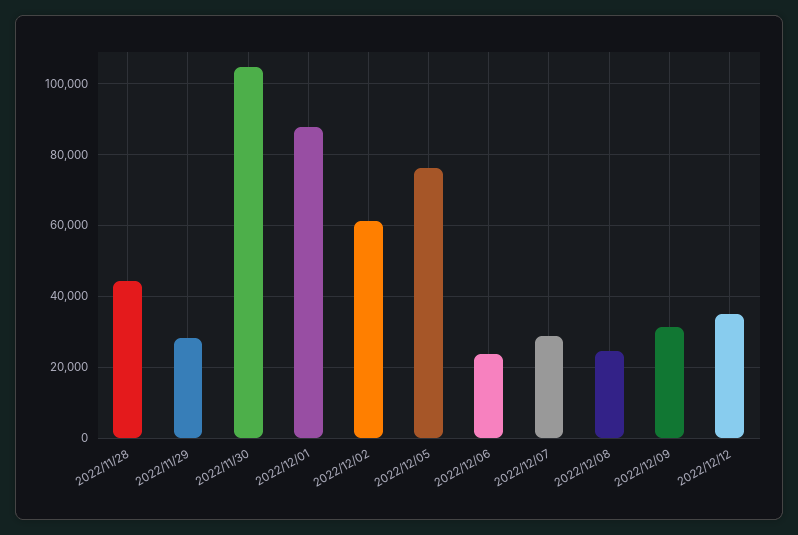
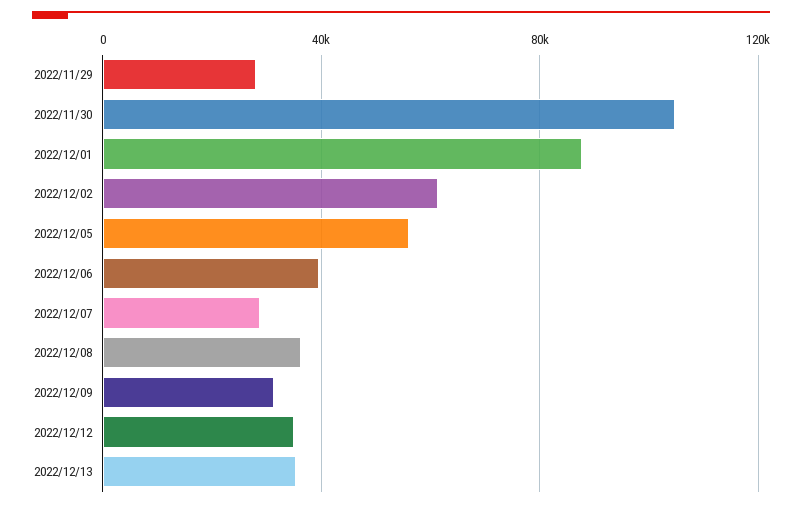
2022/11/28: 44000 -> none
2022/12/05: 76000 -> 55000
2022/12/06: 24000 -> 40000
2022/12/08: 24000 -> 35000
2022/12/13: none -> 35000

